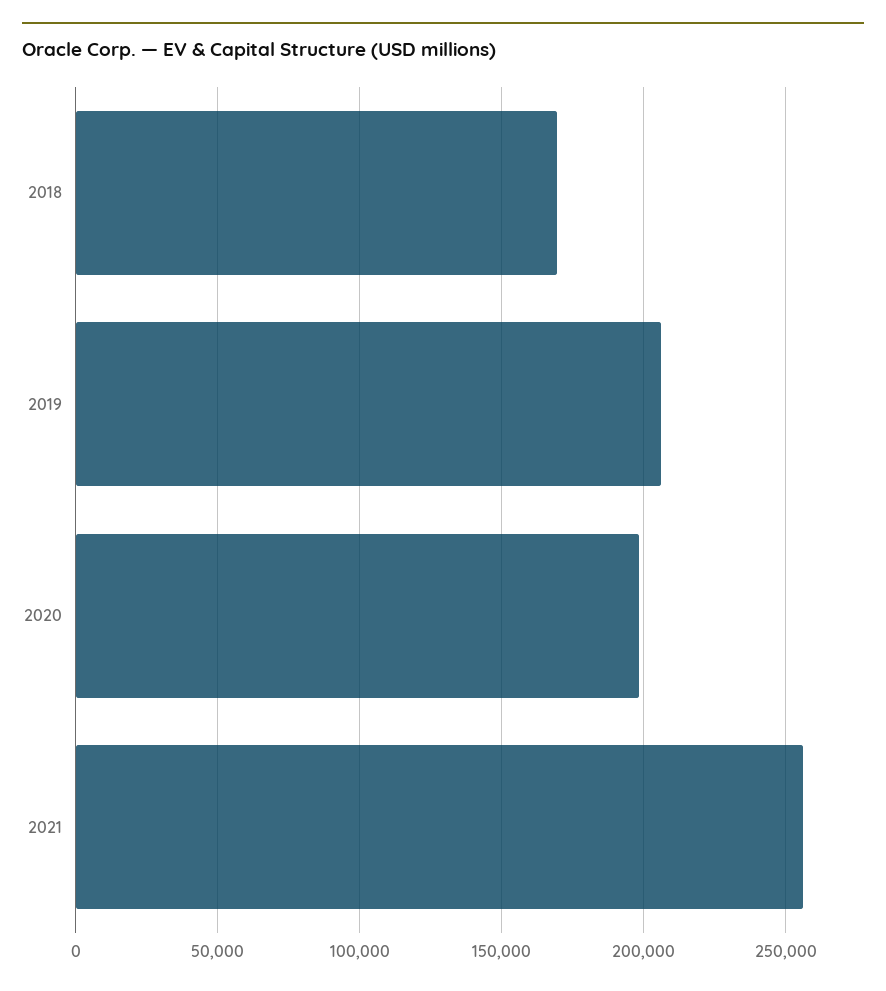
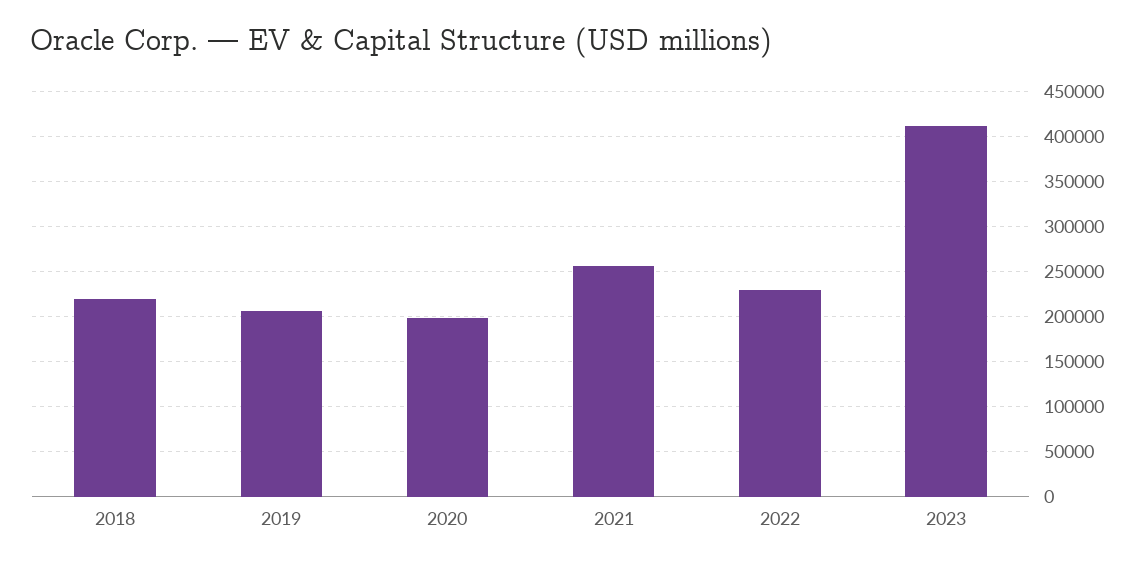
2018: 170000 -> 220000
2022: none -> 230000
2023: none -> 410000

